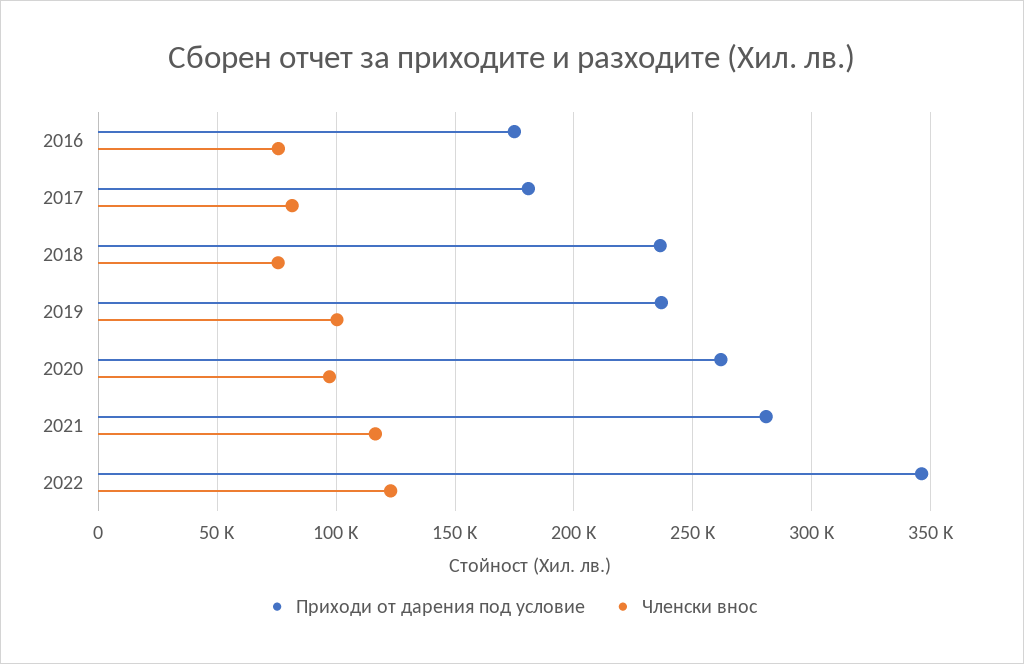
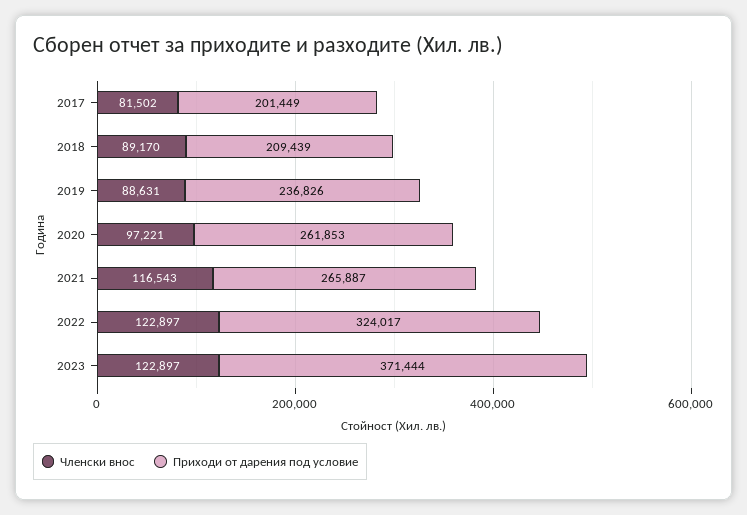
Приходи от дарения под условие, 2016: 175000 -> none
Членски внос, 2016: 75000 -> none
Приходи от дарения под условие, 2017: 180000 -> 201449
Приходи от дарения под условие, 2018: 235000 -> 209439
Членски внос, 2018: 75000 -> 89170
Членски внос, 2019: 100000 -> 88631
Приходи от дарения под условие, 2021: 280000 -> 265887
Приходи от дарения под условие, 2022: 345000 -> 324017
Членски внос, 2023: none -> 122897
Приходи от дарения под условие, 2023: none -> 371444

